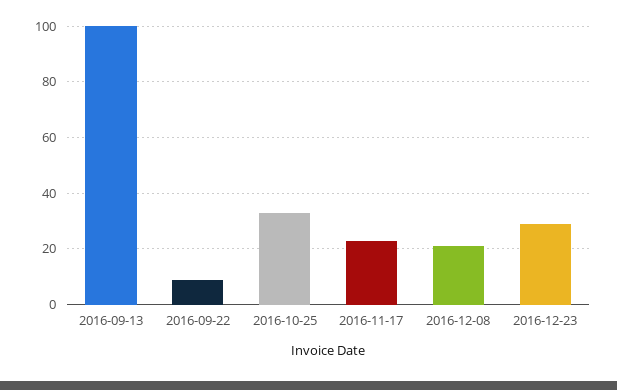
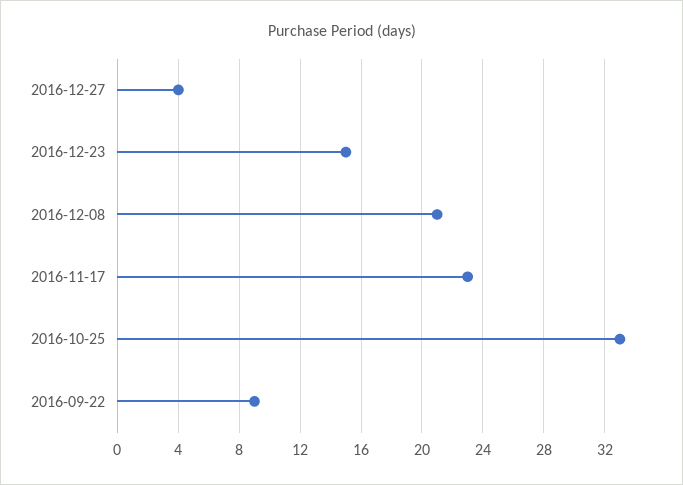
2016-09-13: 100 -> none
2016-12-23: 30 -> 15
2016-12-27: none -> 4

